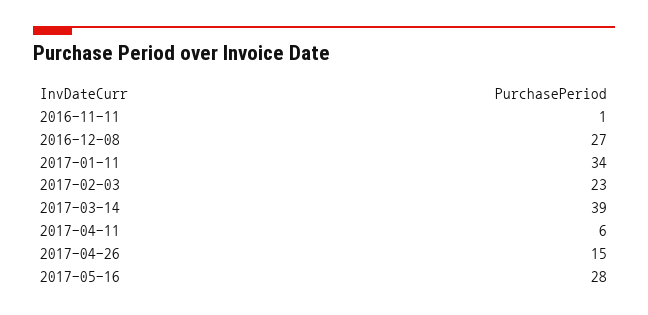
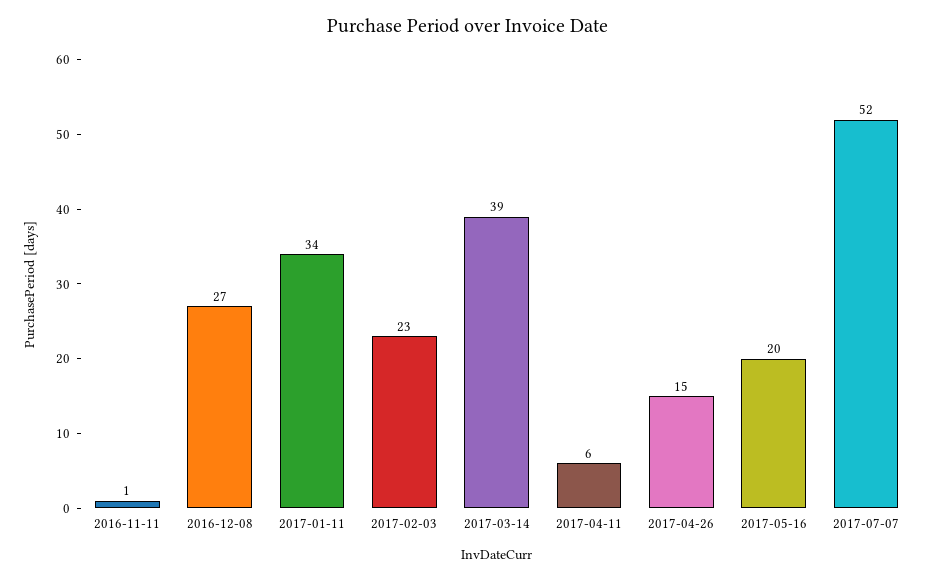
2017-05-16: 28 -> 20
2017-07-07: none -> 52

